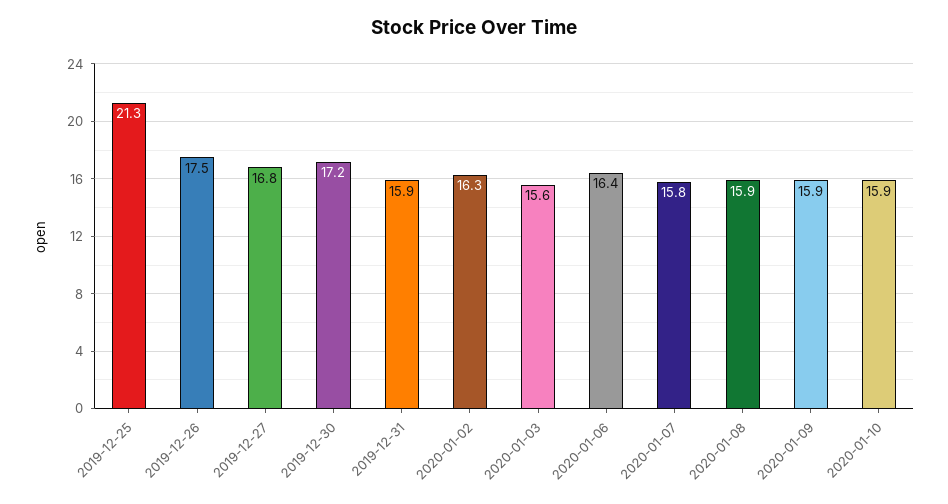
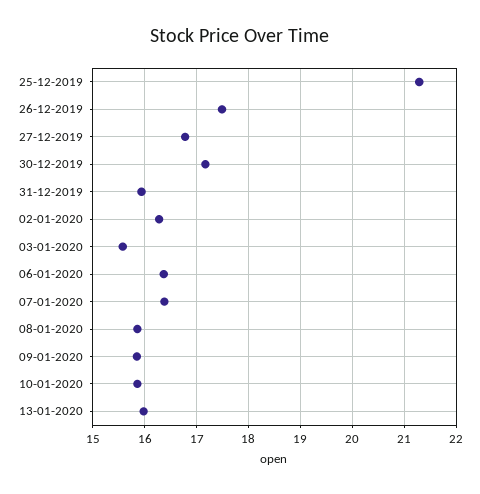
2020-01-07: 15.8 -> 16.4
13-01-2020: none -> 16

